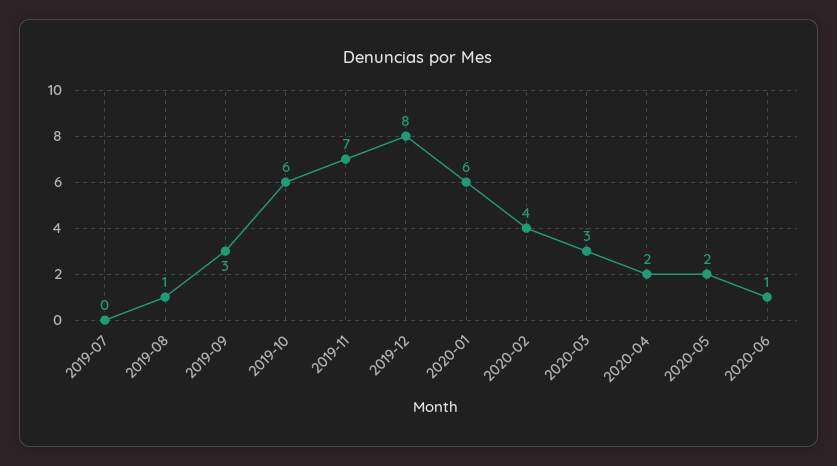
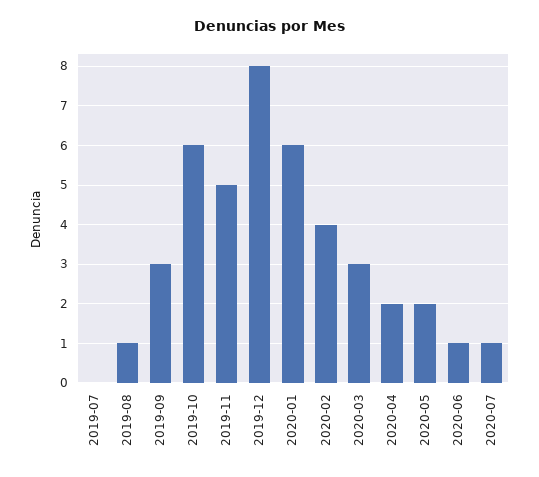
2019-11: 7 -> 5
2020-07: none -> 1

